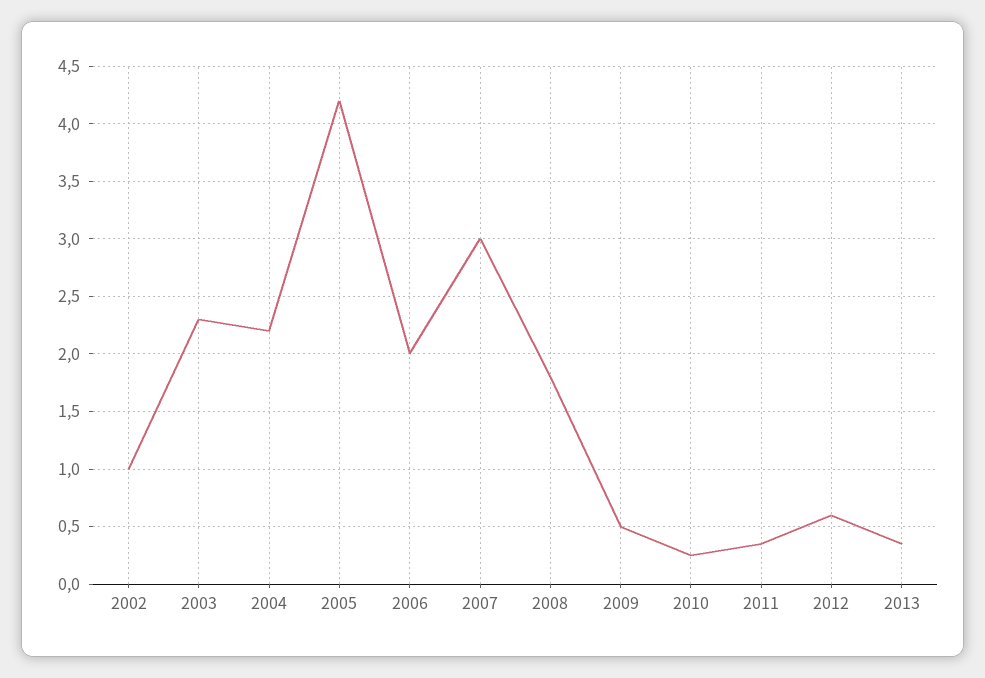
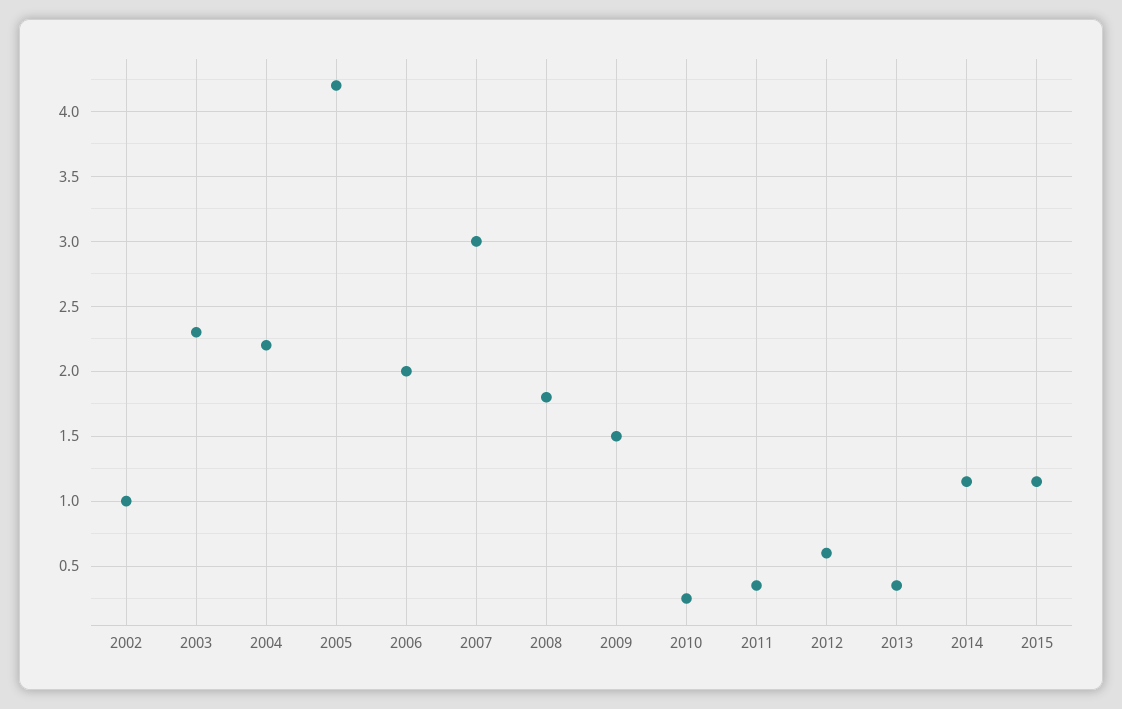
2009: 0.5 -> 1.5
2014: none -> 1.15
2015: none -> 1.15

